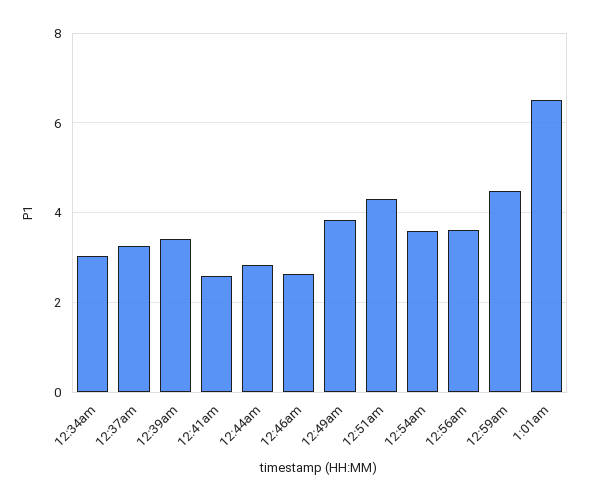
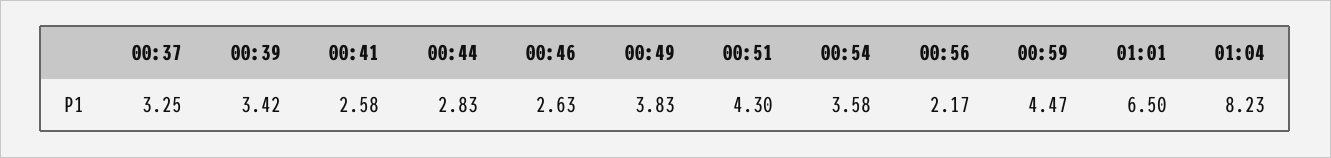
12:34am: 3 -> none
12:56am: 3.6 -> 2.17
01:04: none -> 8.23

